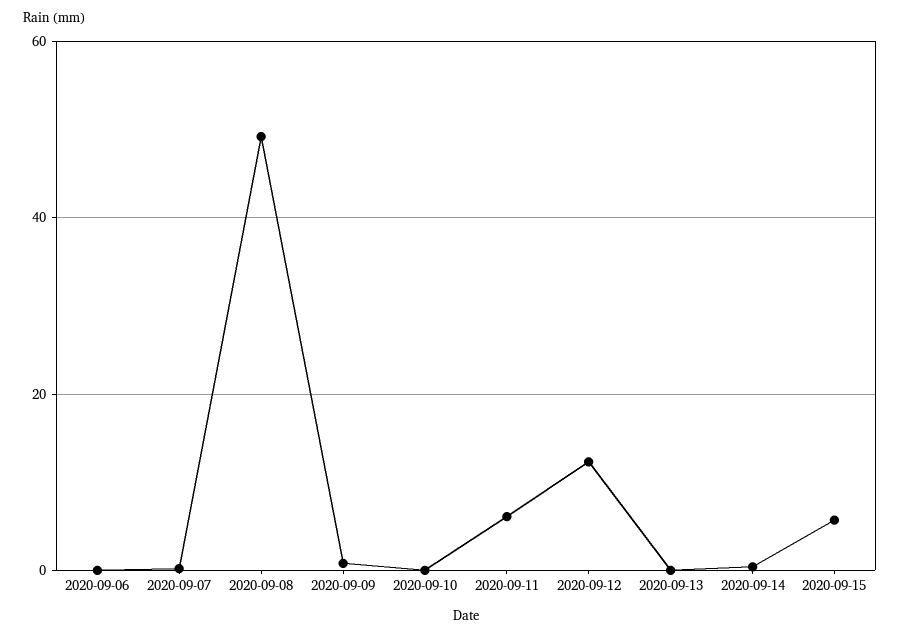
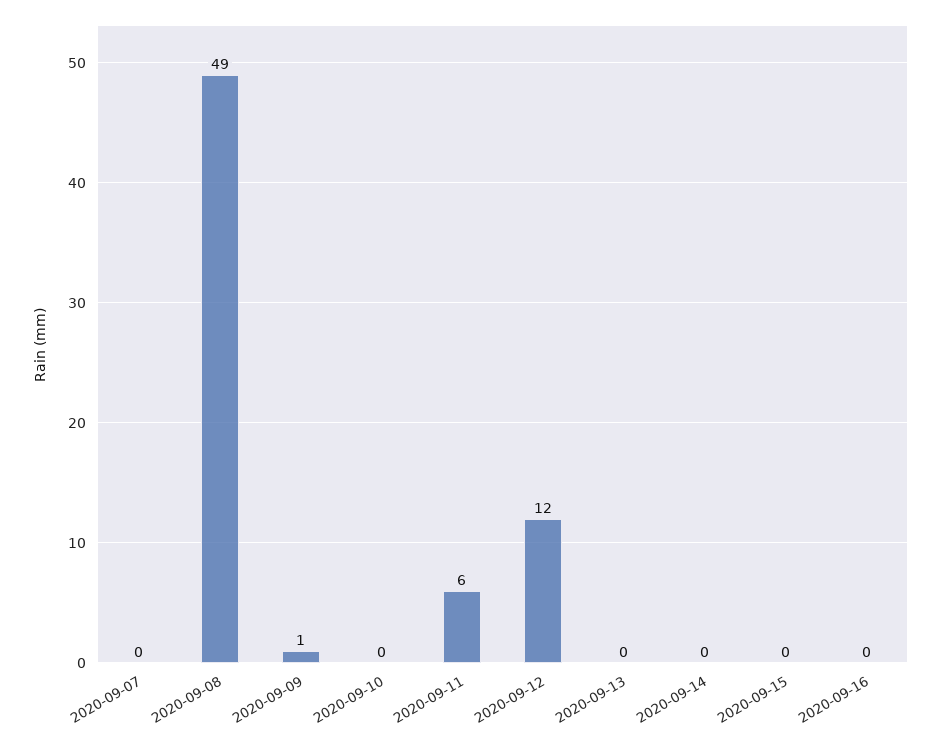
2020-09-06: 0 -> none
2020-09-15: 6 -> 0
2020-09-16: none -> 0

